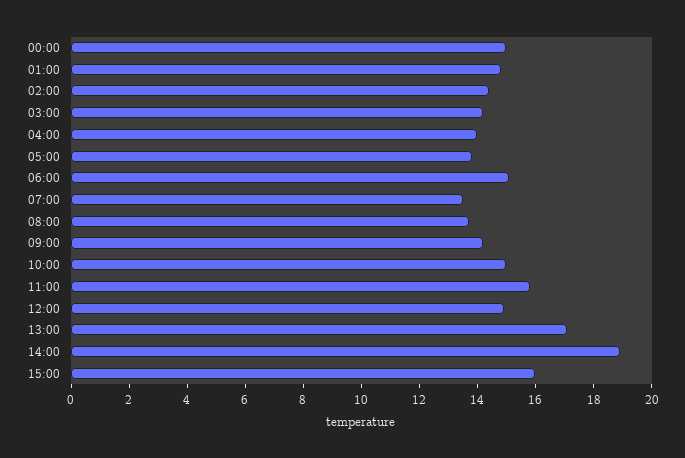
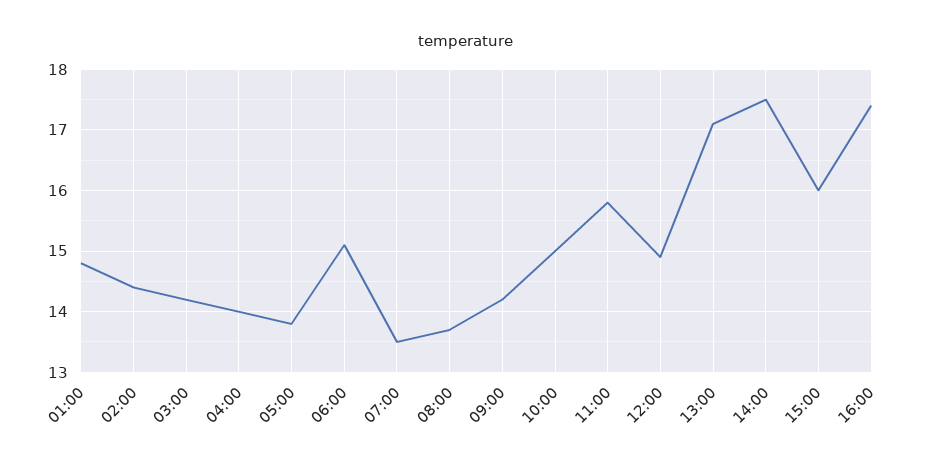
00:00: 15 -> none
14:00: 19 -> 17.5
16:00: none -> 17.4

